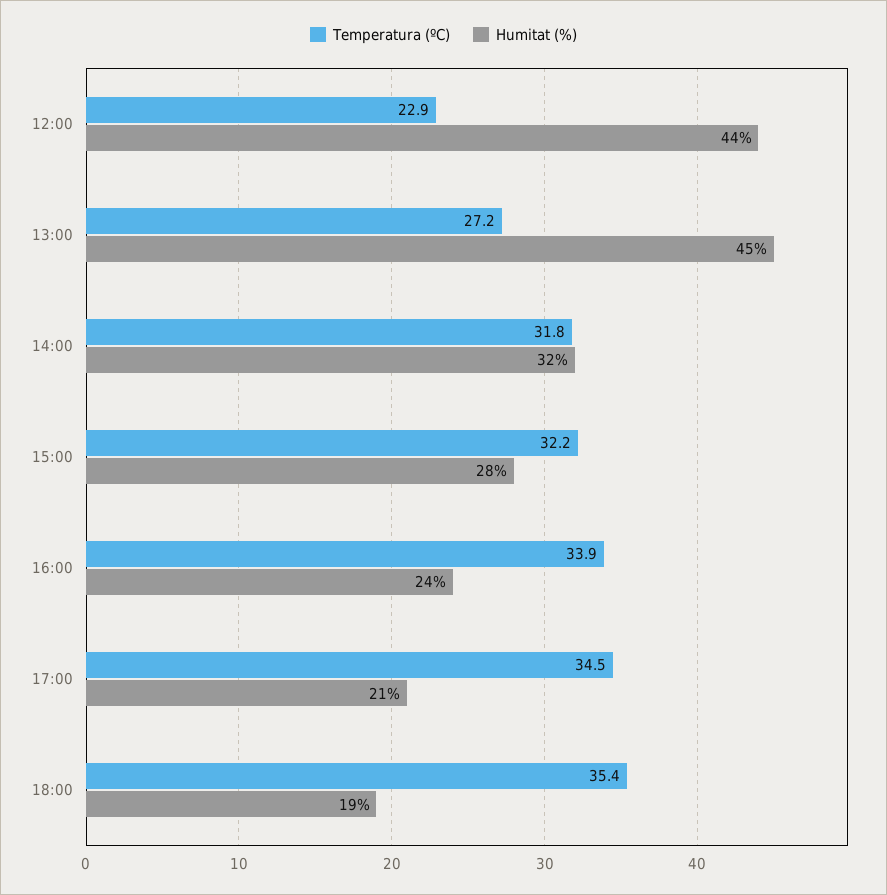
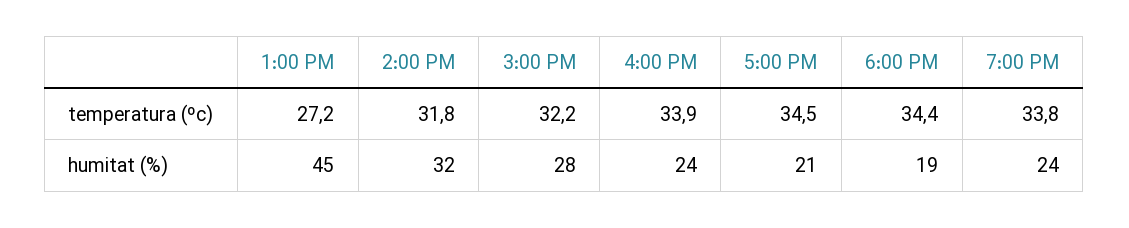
Temperatura (ºC), 12:00: 22.9 -> none
Humitat (%), 12:00: 44 -> none
Temperatura (ºC), 18:00: 35.4 -> 34.4
Temperatura (ºC), 7:00 PM: none -> 33.8
Humitat (%), 7:00 PM: none -> 24

